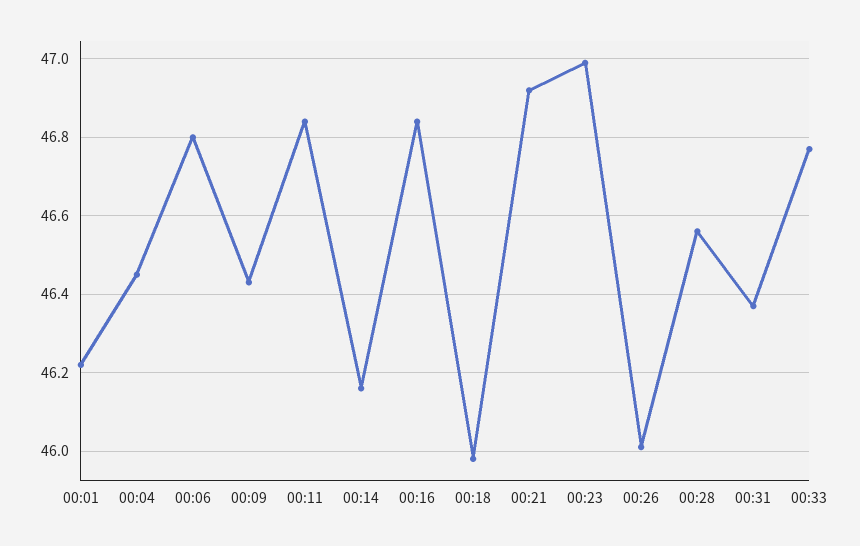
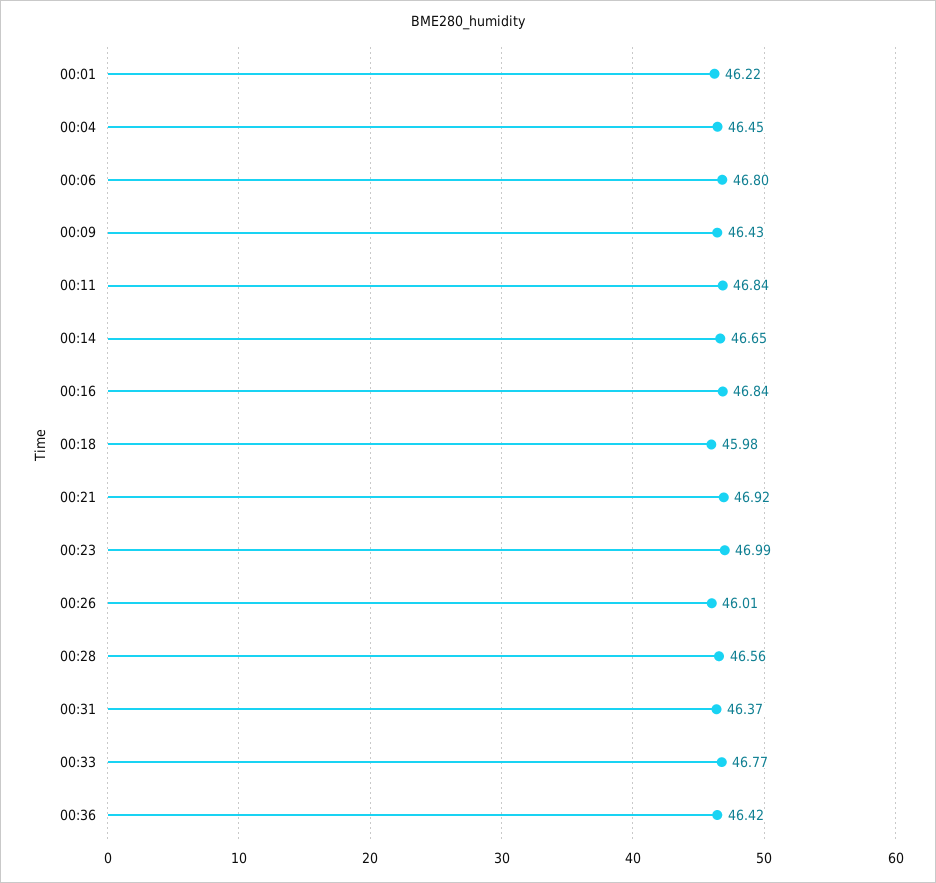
00:14: 46.15 -> 46.65
00:36: none -> 46.42

